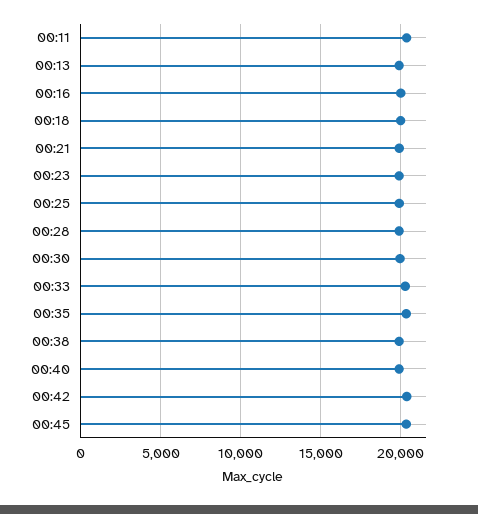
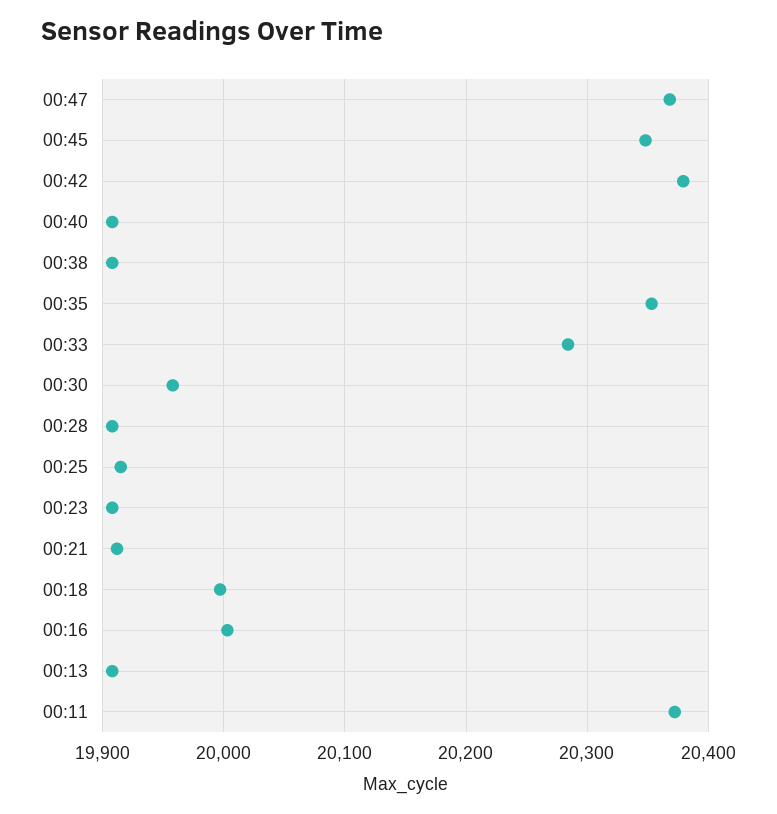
00:47: none -> 20370

